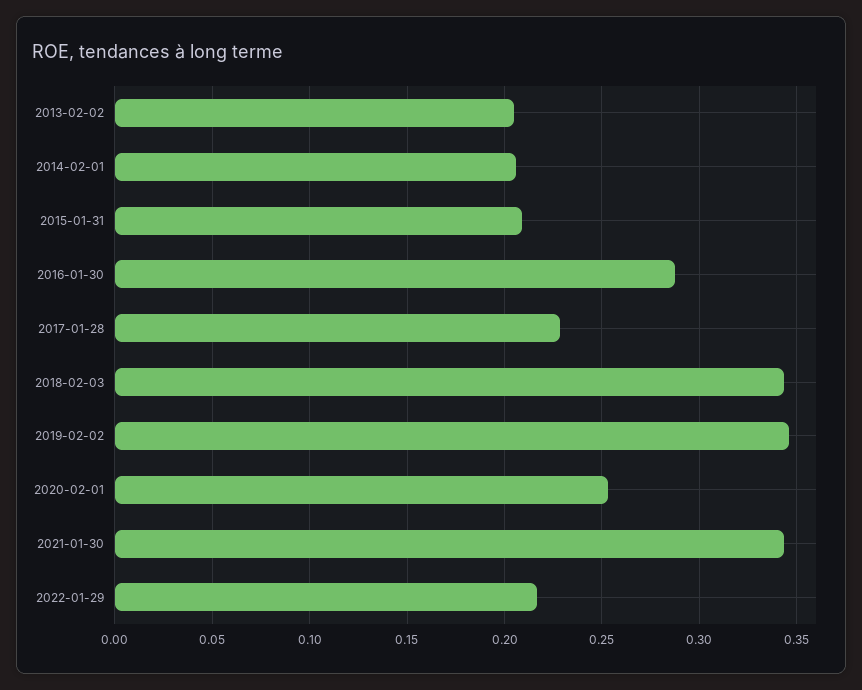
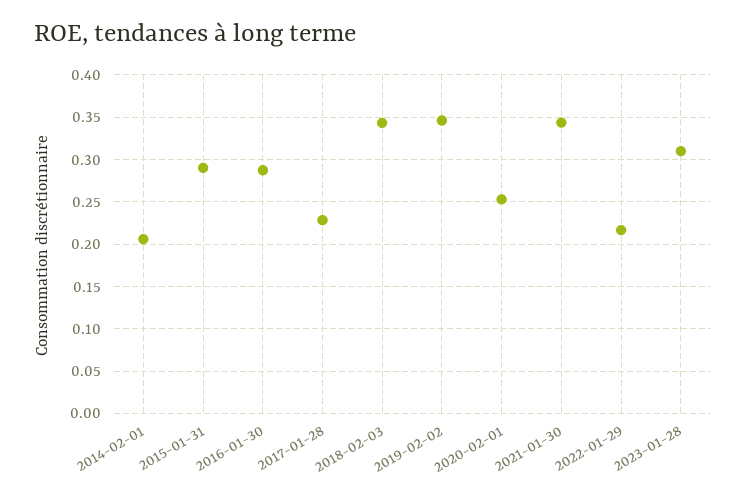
2013-02-02: 0.205 -> none
2015-01-31: 0.21 -> 0.29
2023-01-28: none -> 0.31

